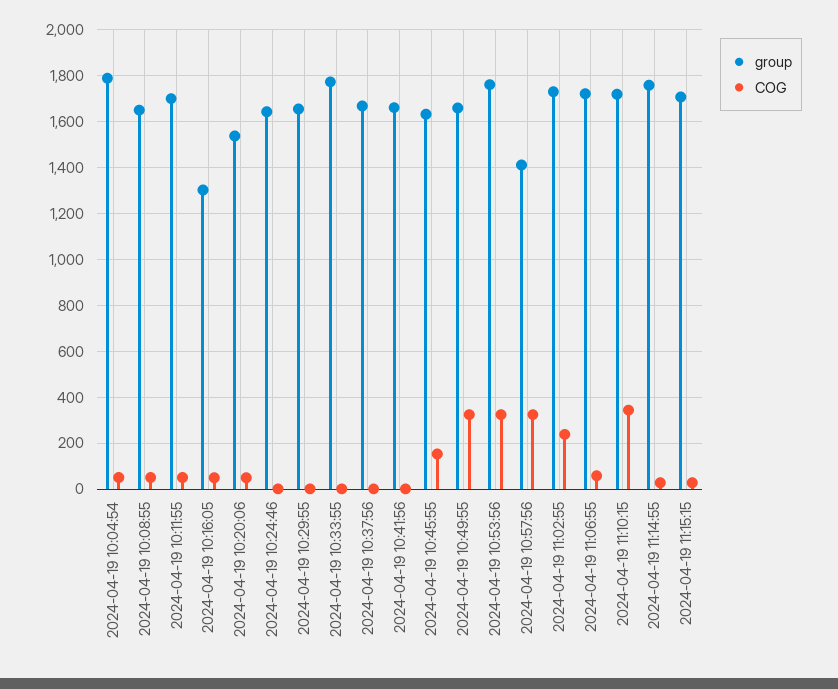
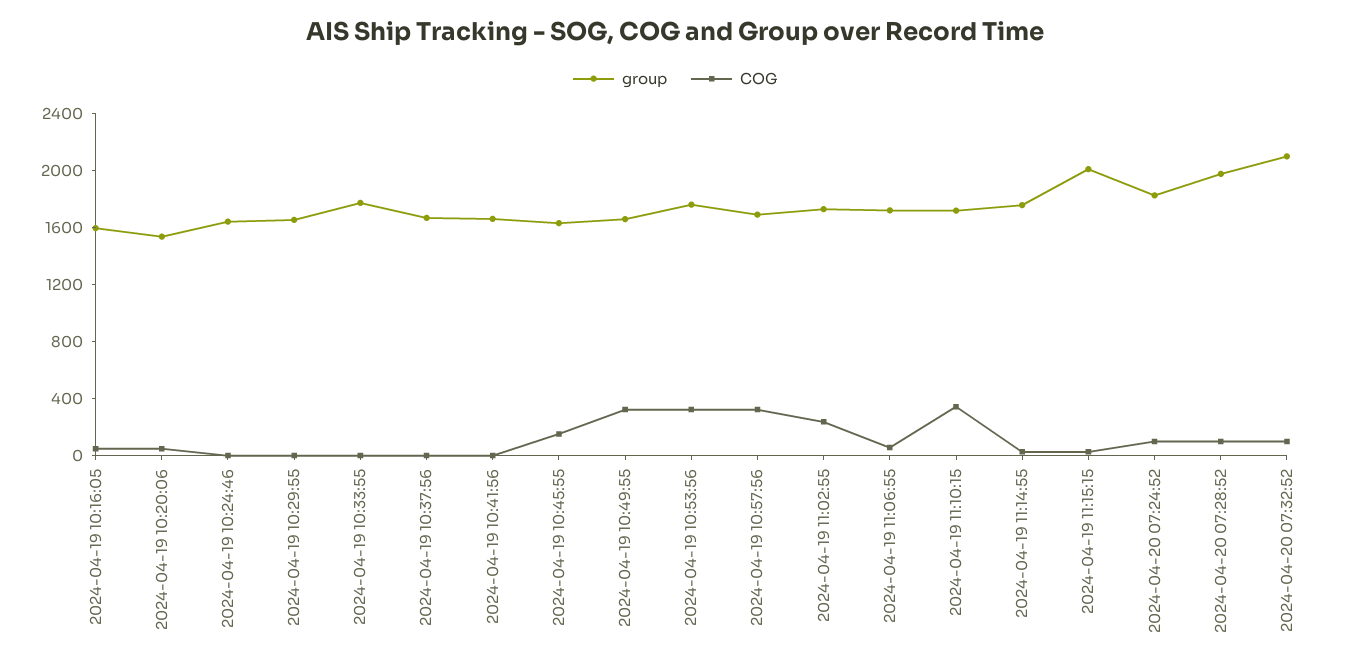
group, 2024-04-19 10:04:54: 1800 -> none
COG, 2024-04-19 10:04:54: 50 -> none
group, 2024-04-19 10:08:55: 1650 -> none
COG, 2024-04-19 10:08:55: 50 -> none
group, 2024-04-19 10:11:55: 1700 -> none
COG, 2024-04-19 10:11:55: 50 -> none
group, 2024-04-19 10:16:05: 1300 -> 1600
group, 2024-04-19 10:57:56: 1400 -> 1700
group, 2024-04-19 11:15:15: 1700 -> 2000
group, 2024-04-20 07:24:52: none -> 1800
COG, 2024-04-20 07:24:52: none -> 100
group, 2024-04-20 07:28:52: none -> 2000
COG, 2024-04-20 07:28:52: none -> 100
group, 2024-04-20 07:32:52: none -> 2100
COG, 2024-04-20 07:32:52: none -> 100

